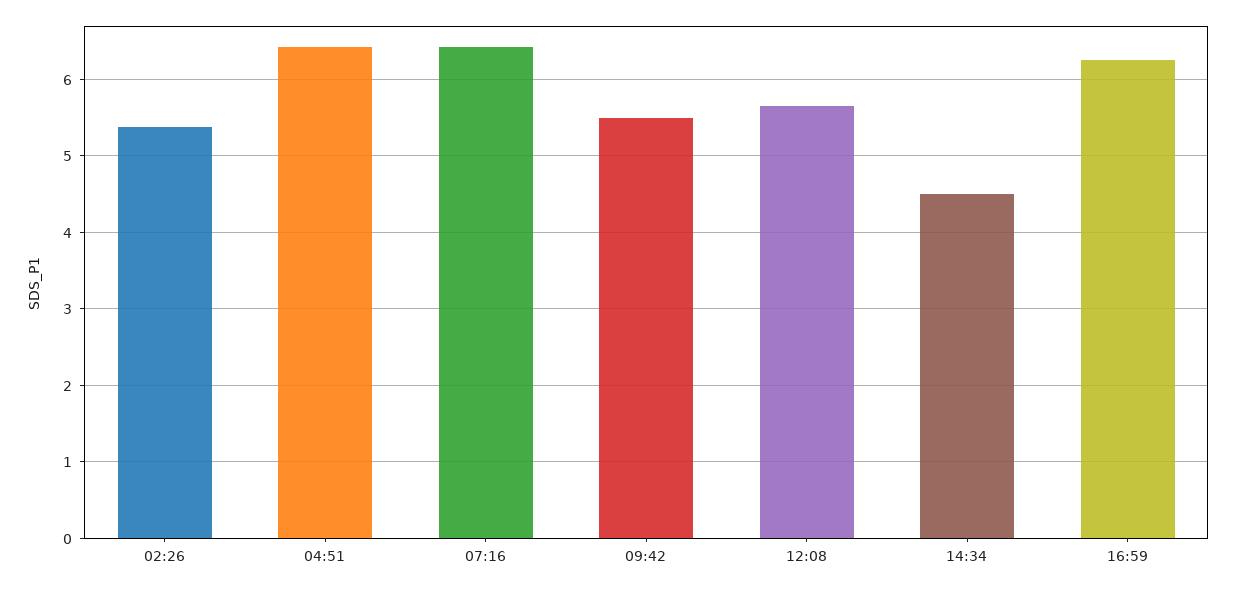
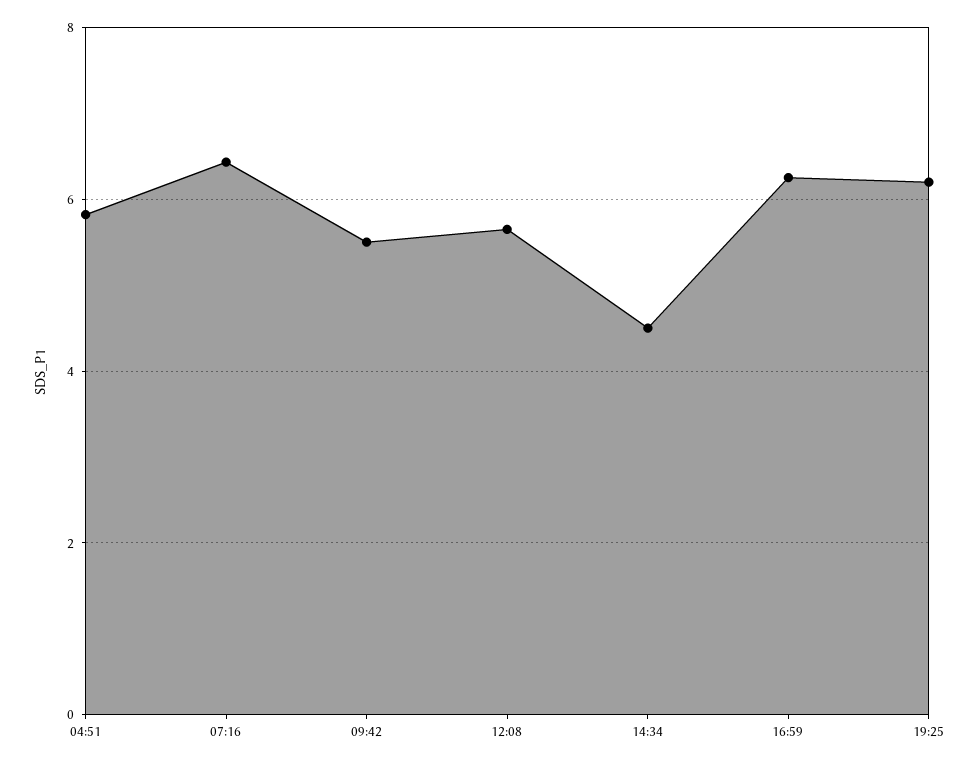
02:26: 5.4 -> none
04:51: 6.4 -> 5.8
19:25: none -> 6.2

